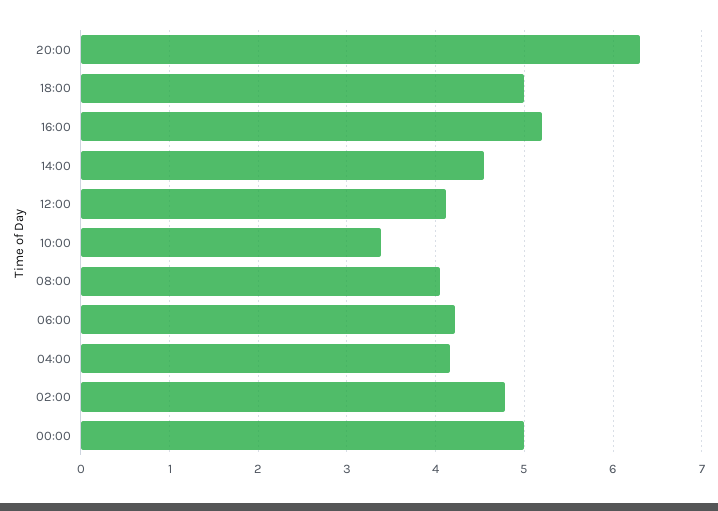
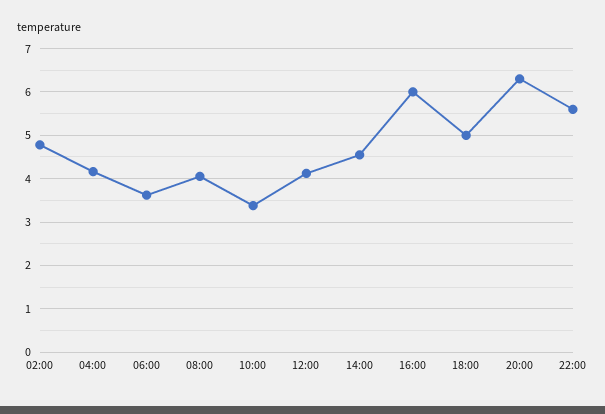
16:00: 5.2 -> 6
06:00: 4.2 -> 3.6
00:00: 5 -> none
22:00: none -> 5.6

